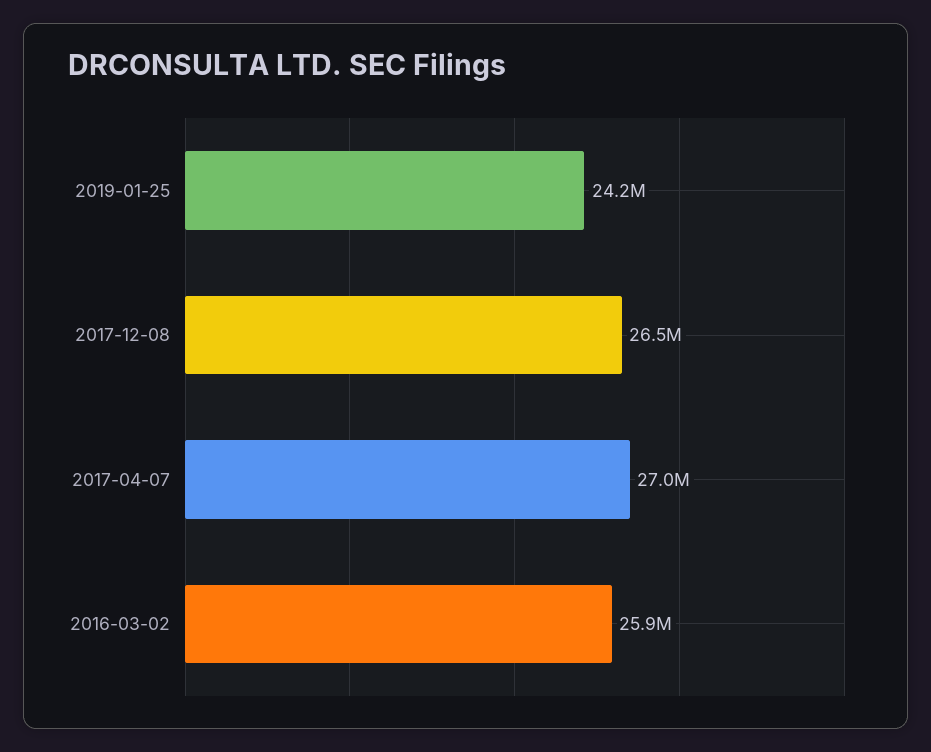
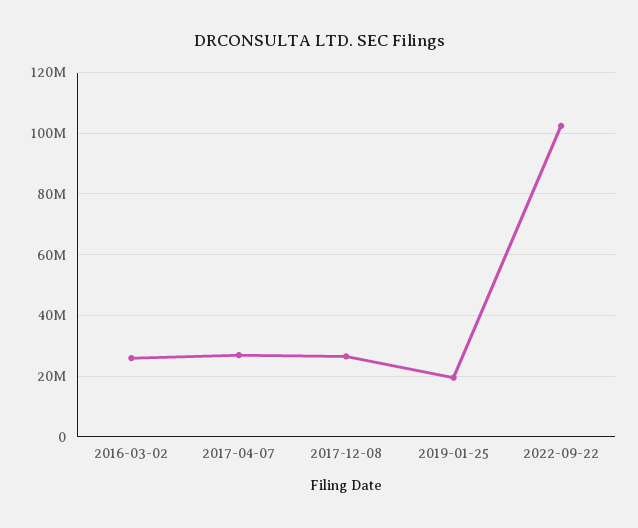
2019-01-25: 24200000 -> 20000000
2022-09-22: none -> 102000000

